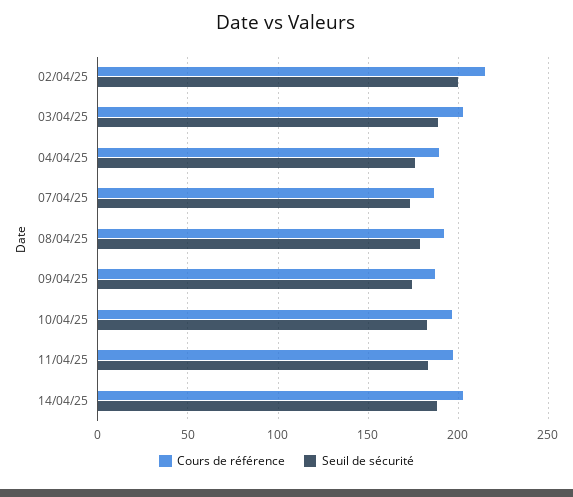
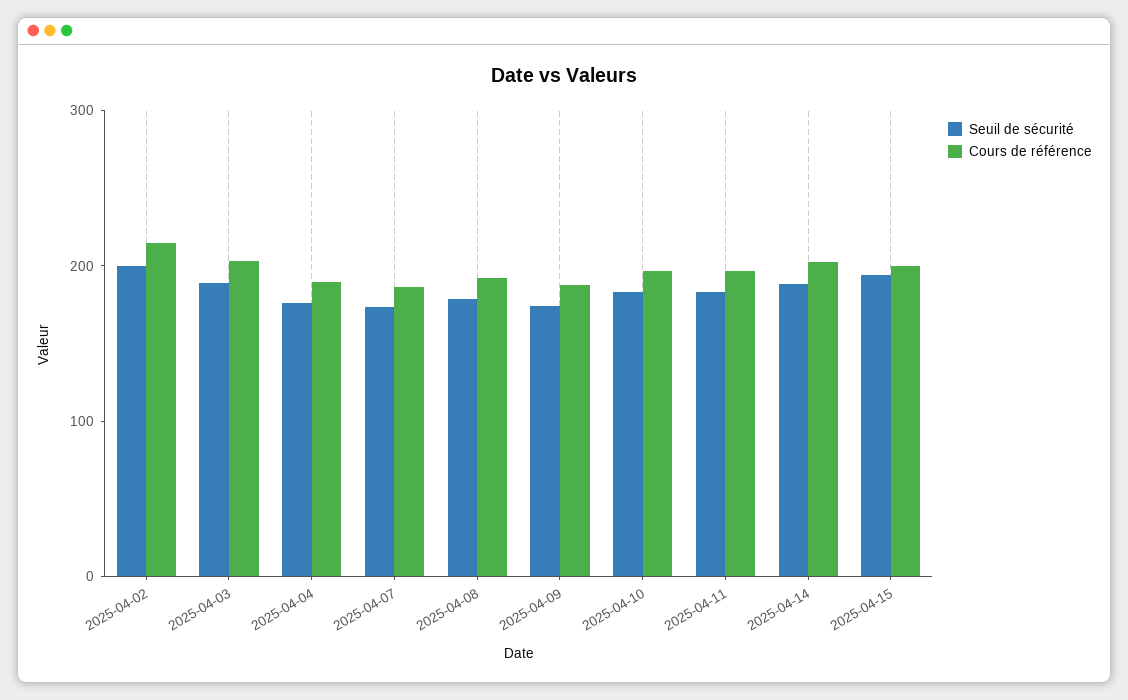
Seuil de sécurité, 2025-04-15: none -> 200
Cours de référence, 2025-04-15: none -> 200

